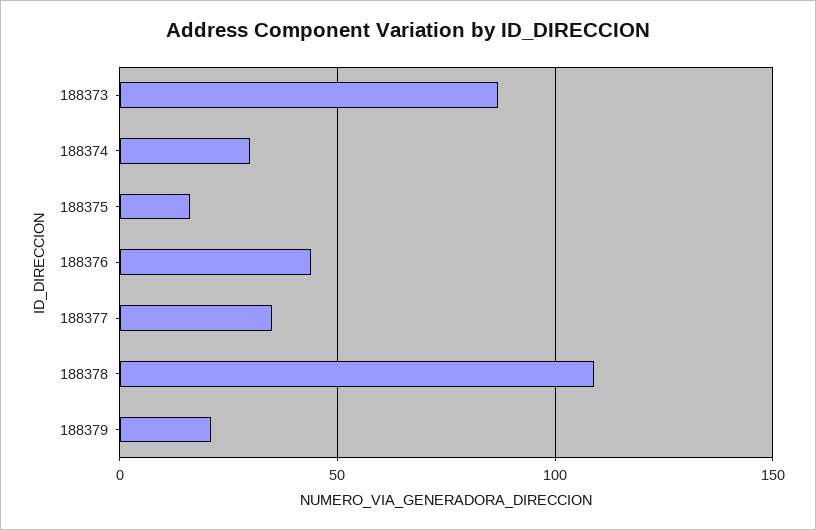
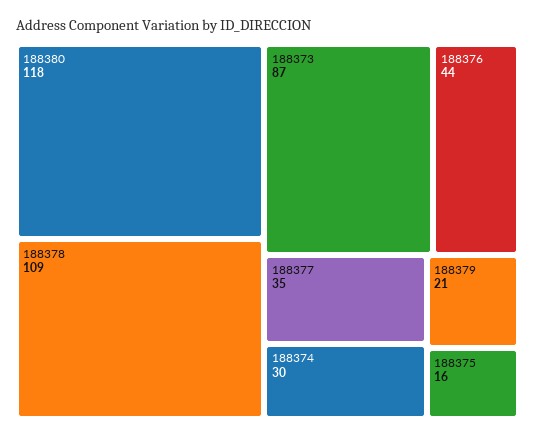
188380: none -> 118

